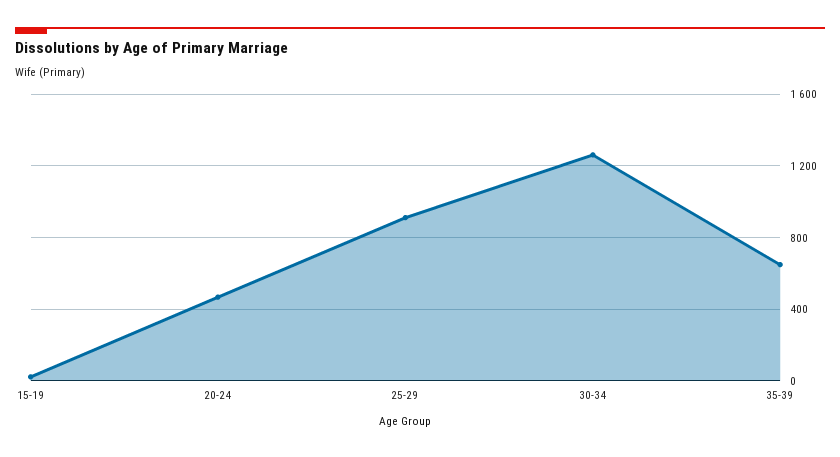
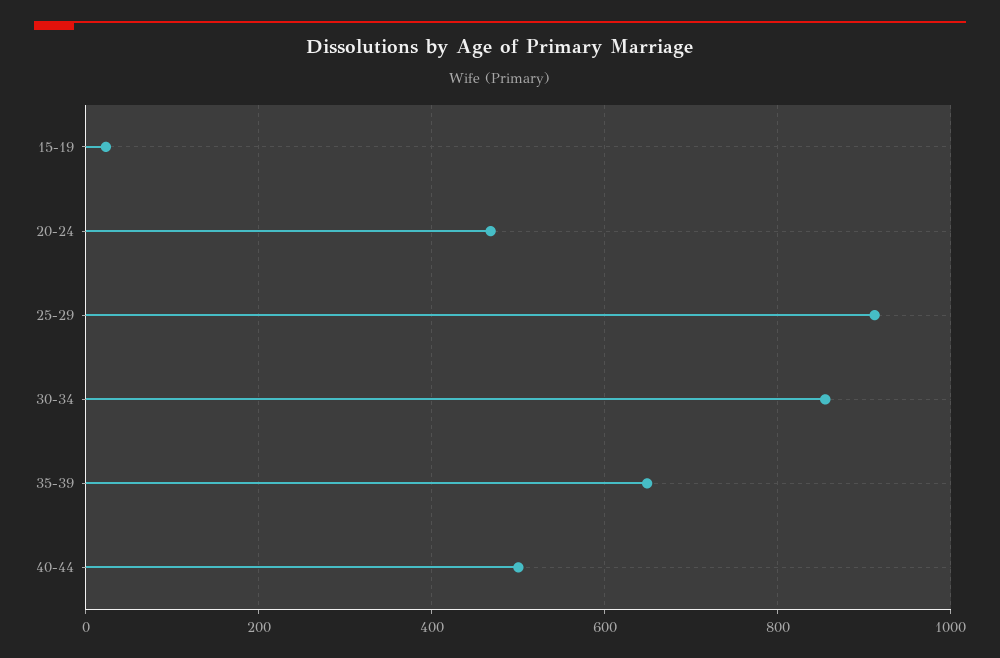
30-34: 1250 -> 860
40-44: none -> 500

